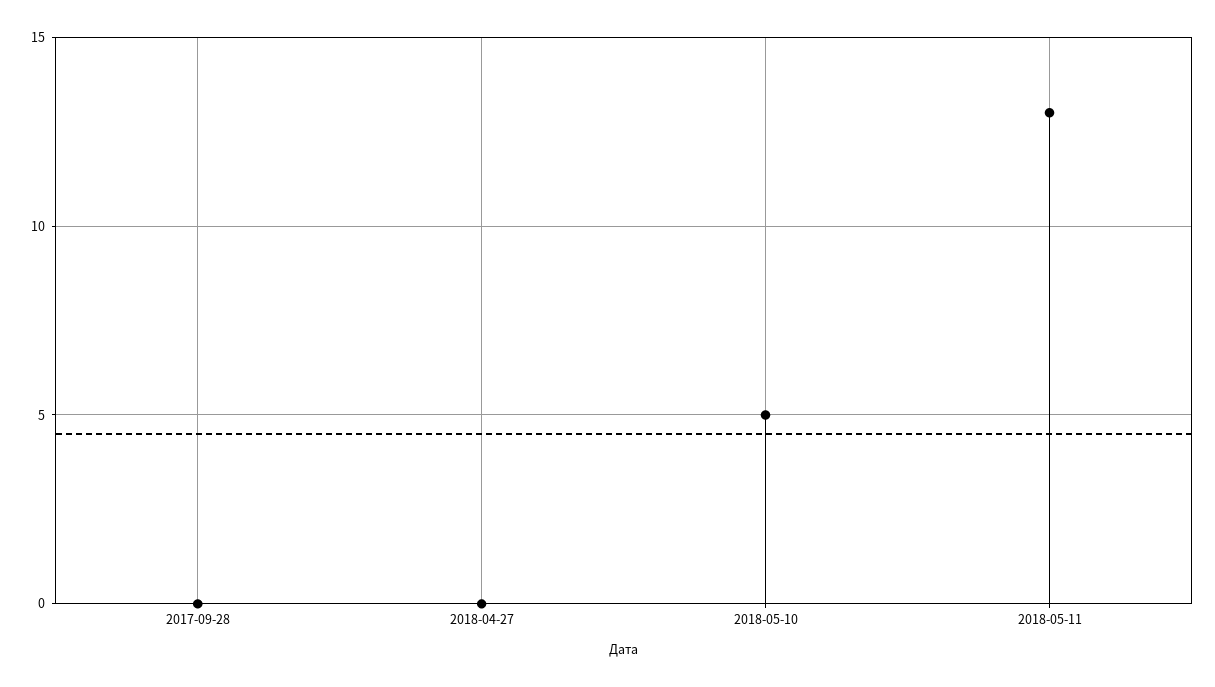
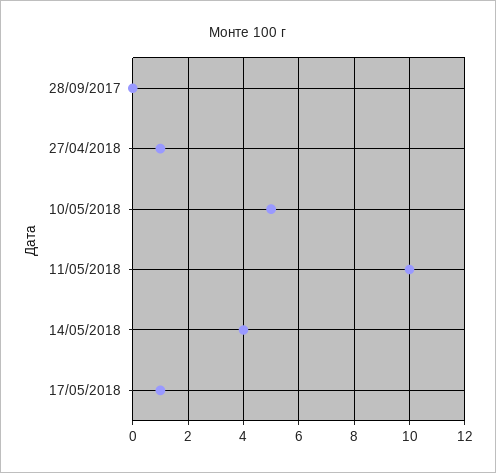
2018-04-27: 0 -> 1
2018-05-11: 13 -> 10
14/05/2018: none -> 4
17/05/2018: none -> 1

